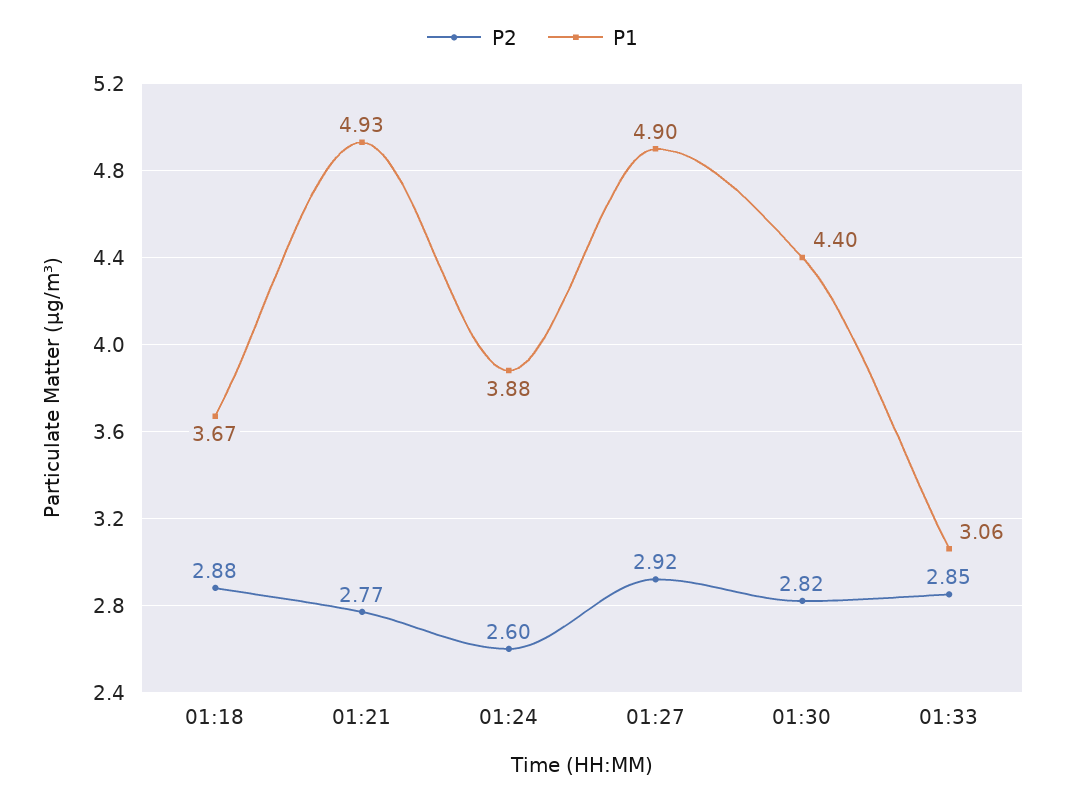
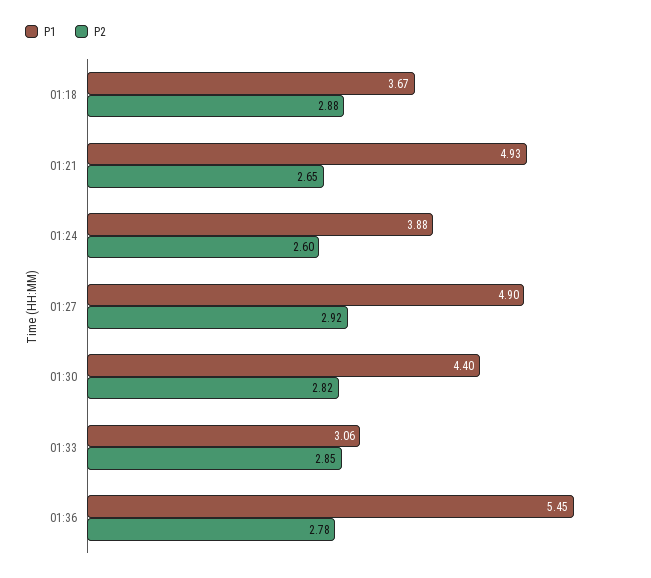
P2, 01:21: 2.77 -> 2.65
P1, 01:36: none -> 5.45
P2, 01:36: none -> 2.78

